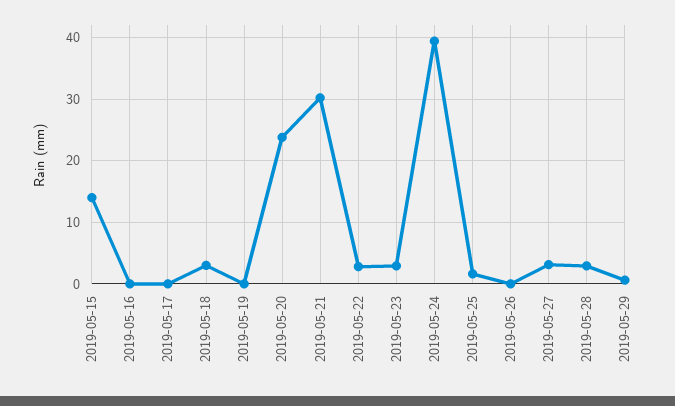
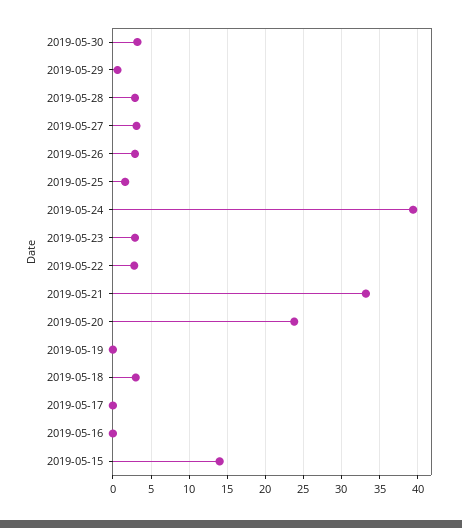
2019-05-21: 30 -> 33
2019-05-26: 0 -> 3
2019-05-30: none -> 3

